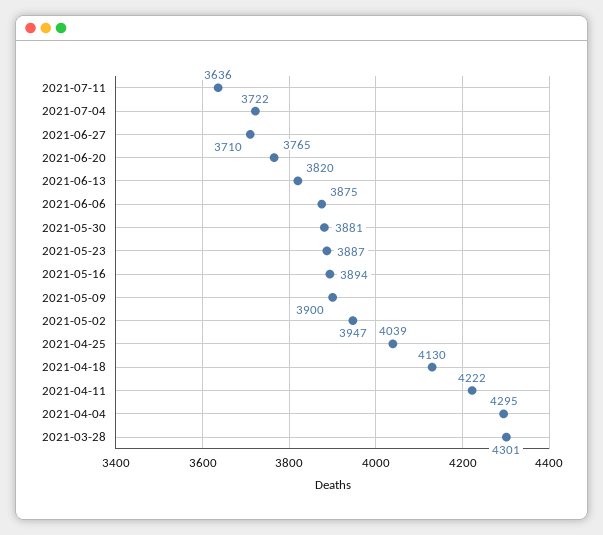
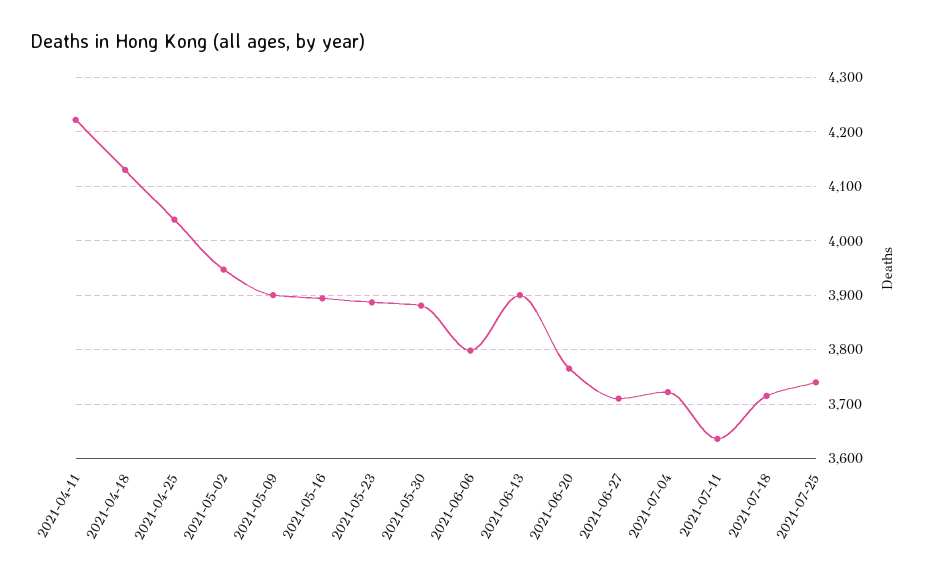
2021-06-13: 3820 -> 3900
2021-06-06: 3875 -> 3800
2021-04-04: 4295 -> none
2021-03-28: 4301 -> none
2021-07-18: none -> 3720
2021-07-25: none -> 3740

